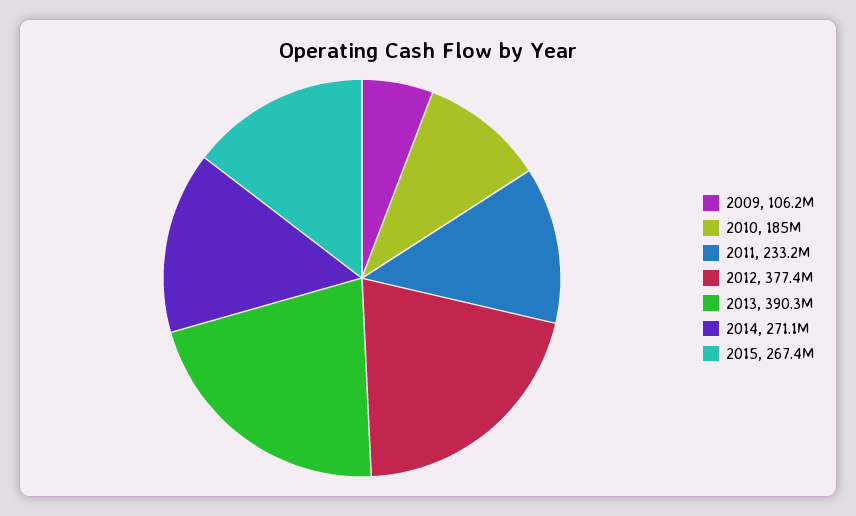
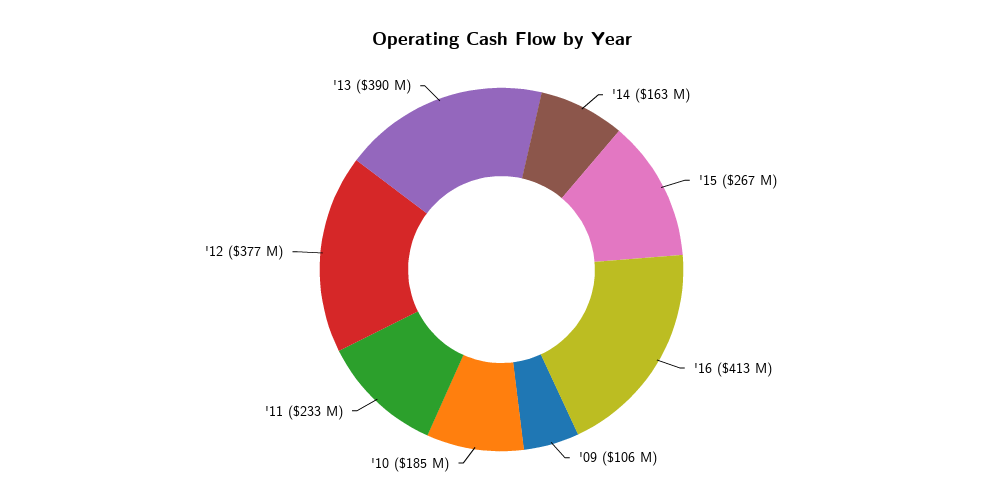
2014: 271100000 -> 163000000
'16: none -> 413000000

